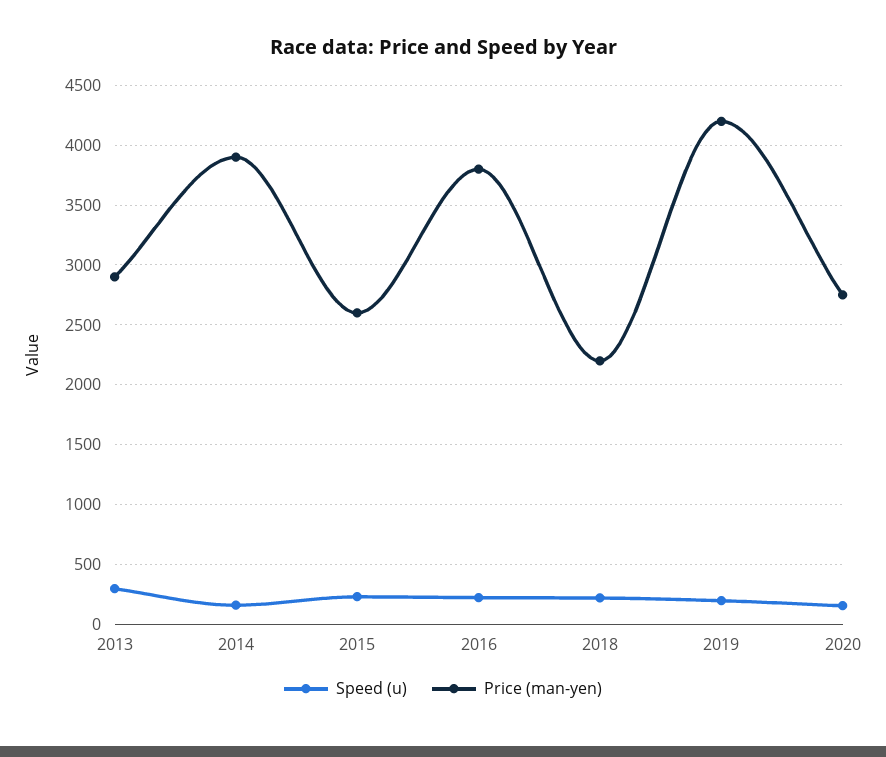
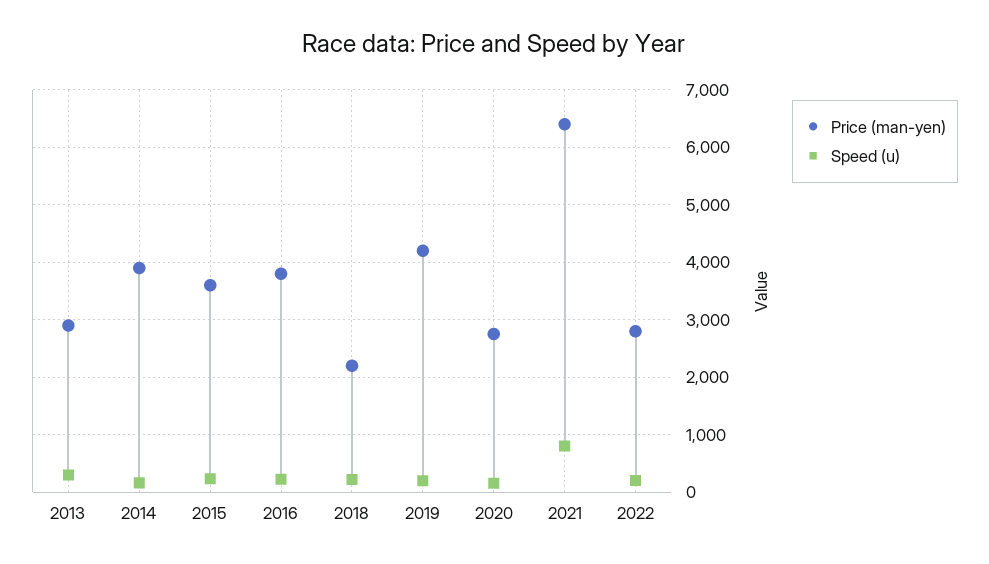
Price (man-yen), 2015: 2600 -> 3600
Price (man-yen), 2021: none -> 6400
Speed (u), 2021: none -> 800
Price (man-yen), 2022: none -> 2800
Speed (u), 2022: none -> 200

